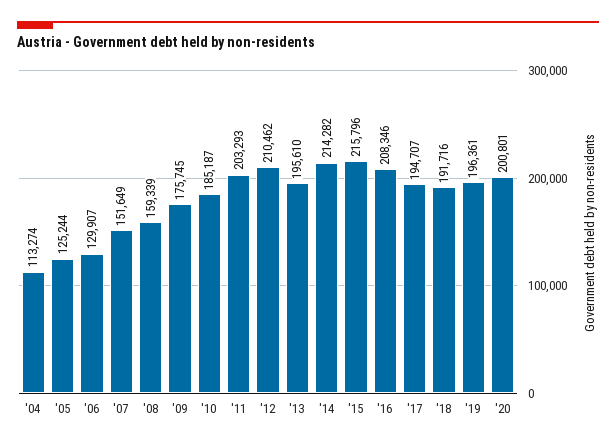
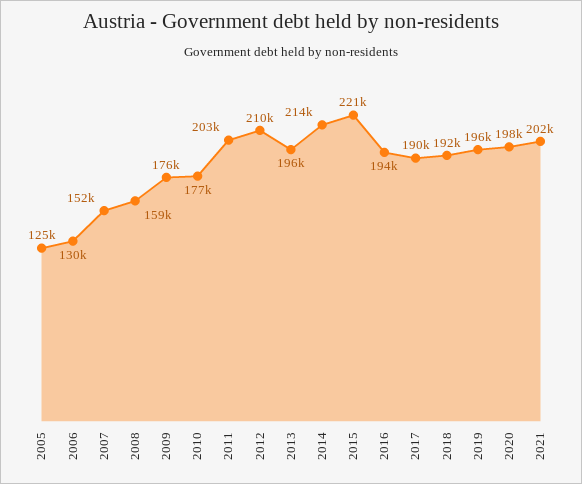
'04: 113274 -> none
'10: 185187 -> 177000
'15: 215796 -> 221000
'16: 208346 -> 194000
'17: 194707 -> 190000
'20: 200801 -> 198000
2021: none -> 202000

